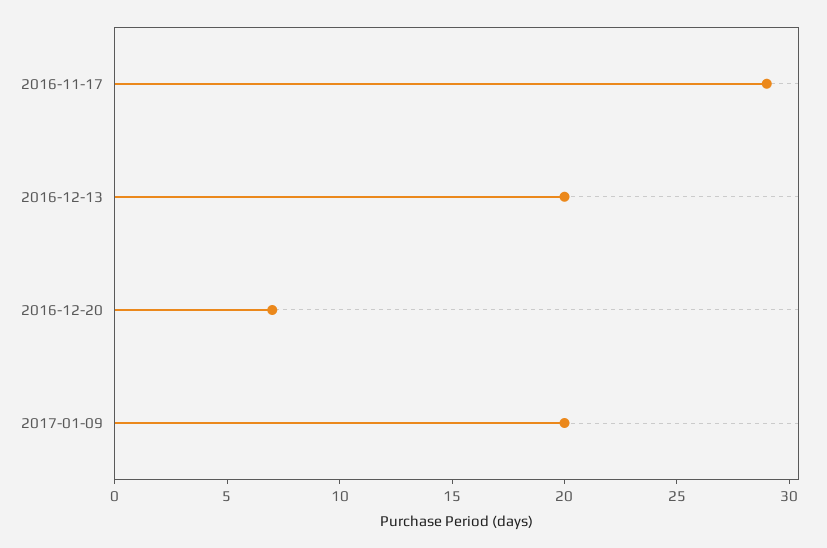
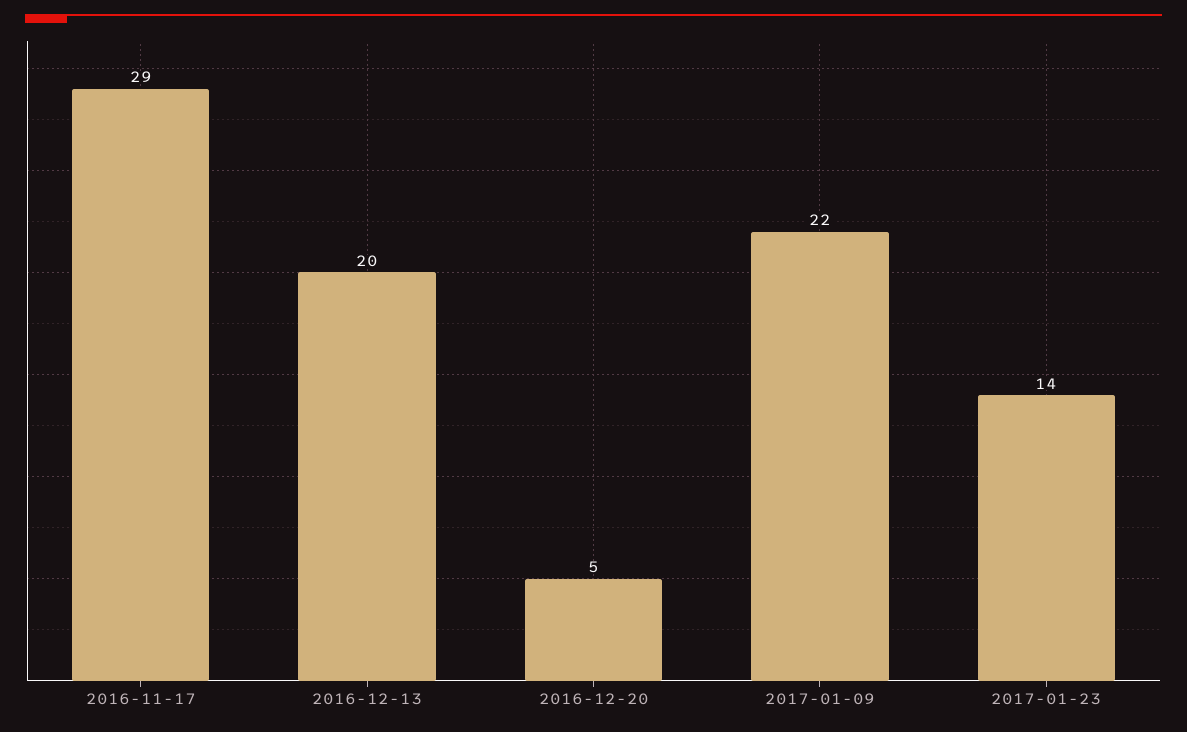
2016-12-20: 7 -> 5
2017-01-09: 20 -> 22
2017-01-23: none -> 14

